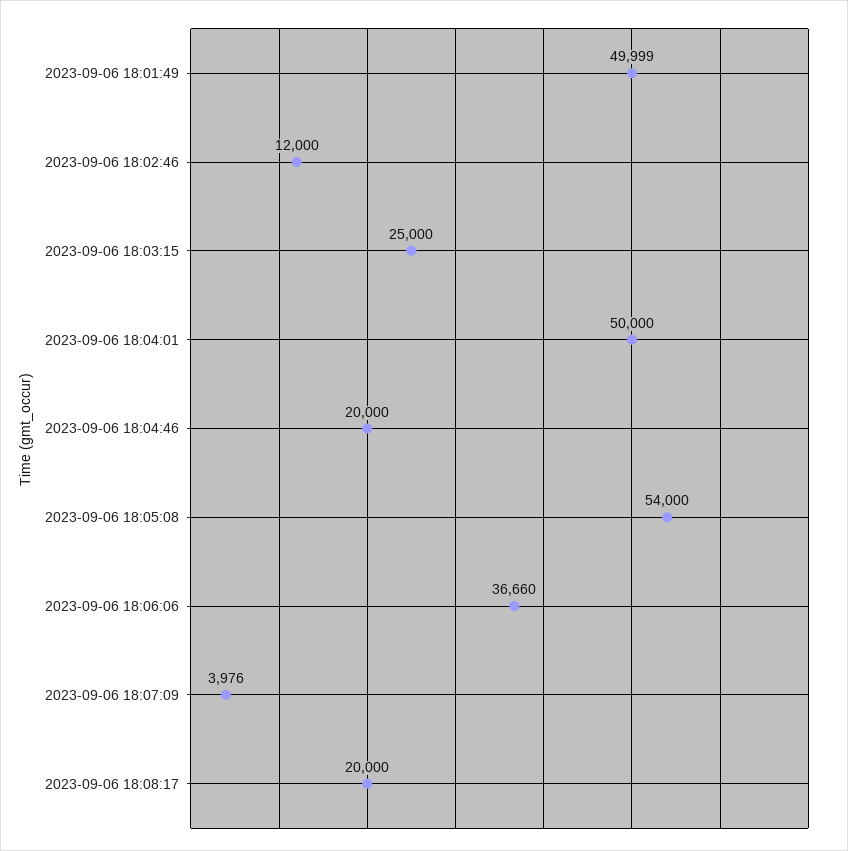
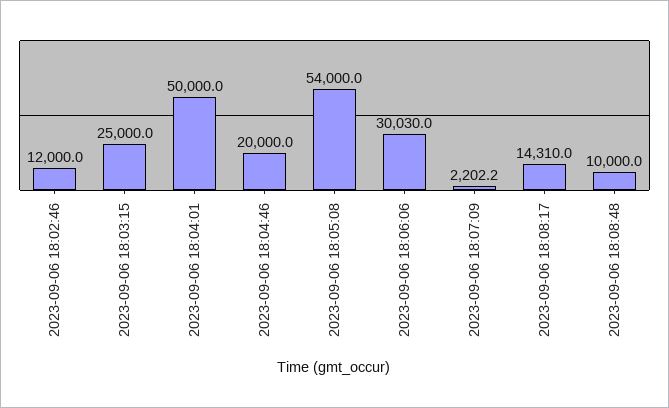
2023-09-06 18:01:49: 49999 -> none
2023-09-06 18:06:06: 36660 -> 30030
2023-09-06 18:07:09: 3976 -> 2202.2
2023-09-06 18:08:17: 20000 -> 14310
2023-09-06 18:08:48: none -> 10000

